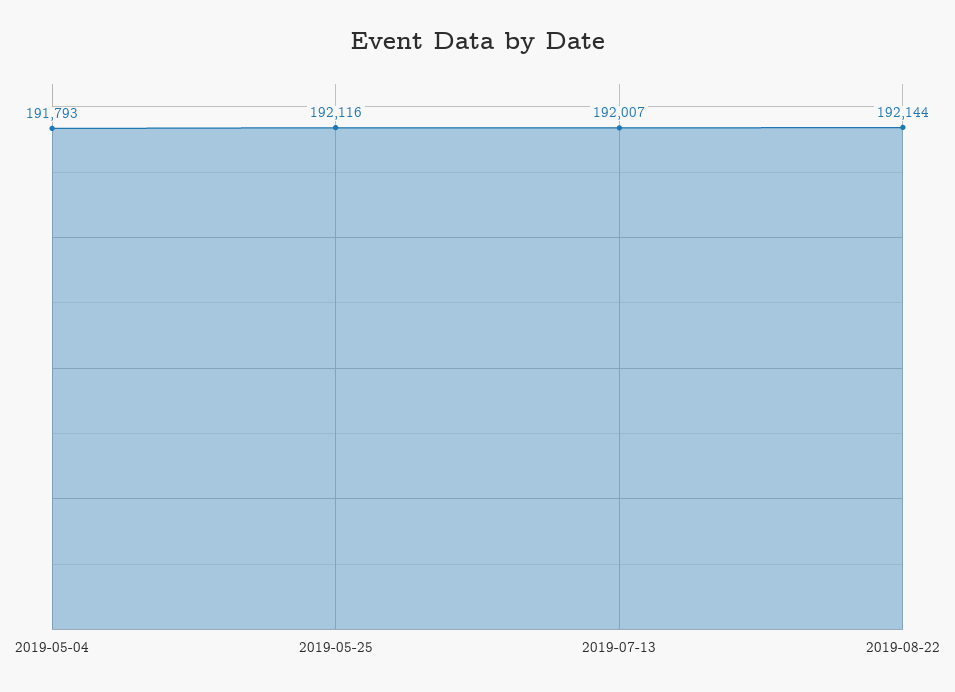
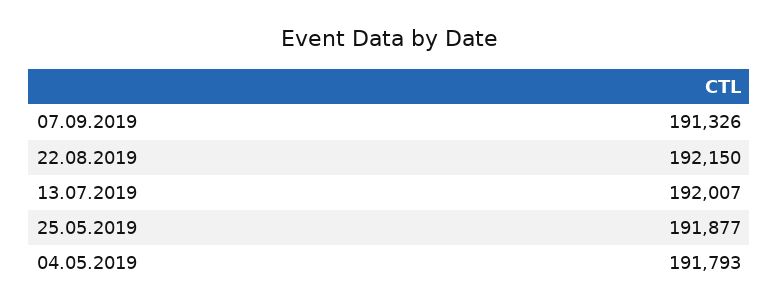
2019-05-25: 192116 -> 191877
2019-08-22: 192144 -> 192150
07.09.2019: none -> 191326

